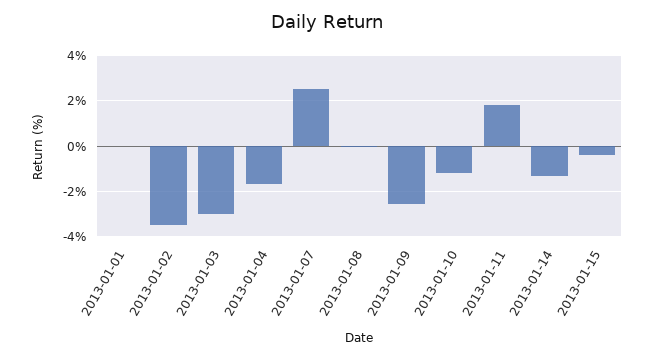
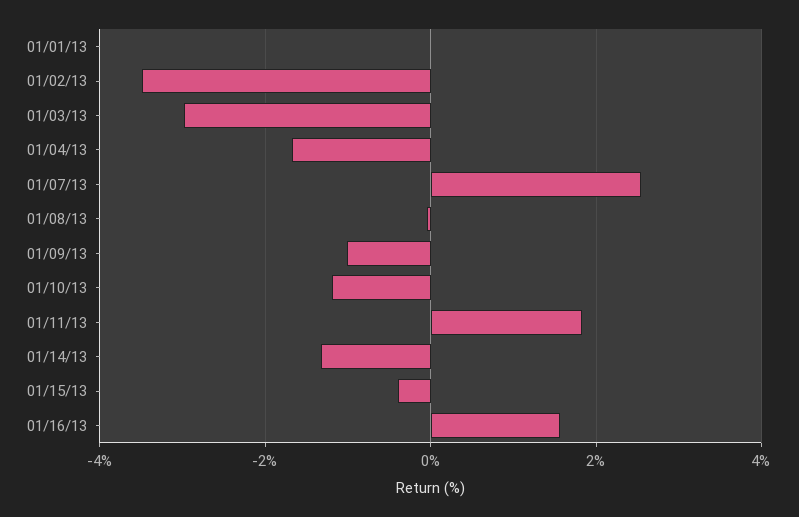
2013-01-09: -2.5 -> -1
01/16/13: none -> 1.6

